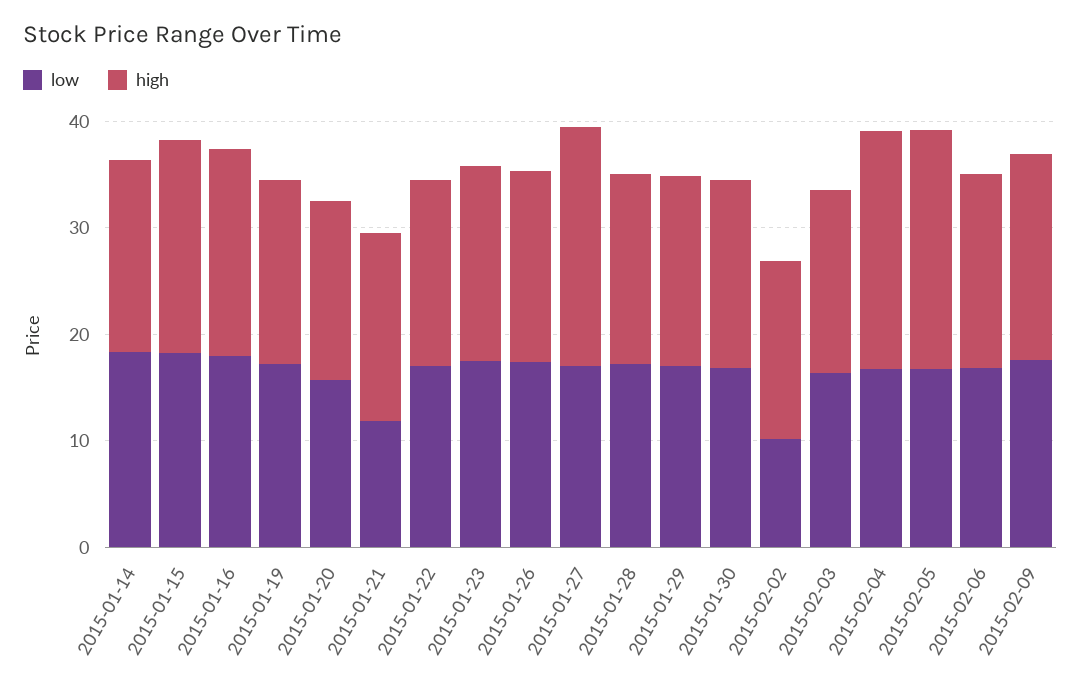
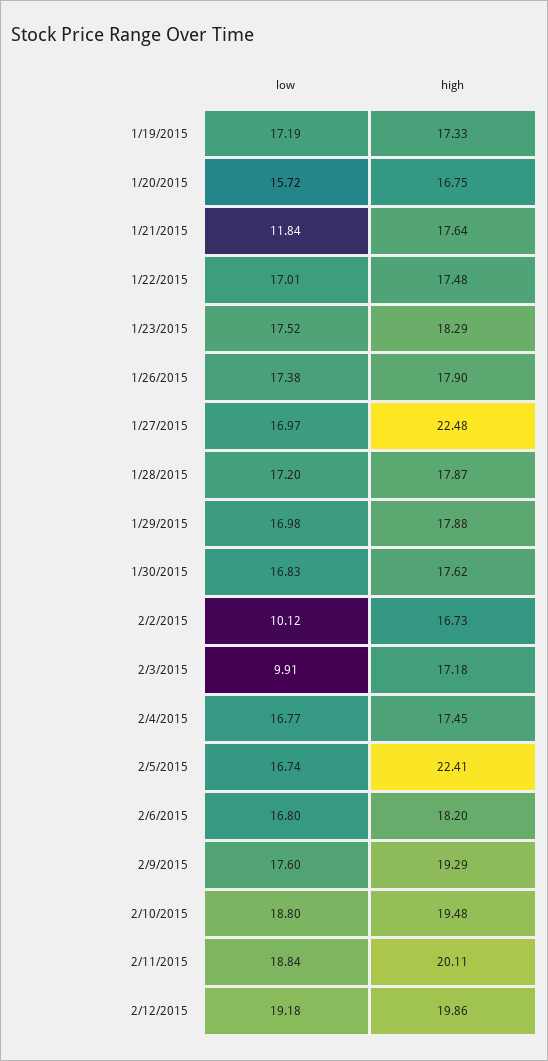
low, 2015-01-14: 18 -> none
high, 2015-01-14: 18 -> none
low, 2015-01-15: 18 -> none
high, 2015-01-15: 20 -> none
low, 2015-01-16: 18 -> none
high, 2015-01-16: 20 -> none
low, 2015-02-03: 16 -> 9.91
high, 2015-02-04: 22 -> 17.45
low, 2/10/2015: none -> 18.8
high, 2/10/2015: none -> 19.48
low, 2/11/2015: none -> 18.84
high, 2/11/2015: none -> 20.11
low, 2/12/2015: none -> 19.18
high, 2/12/2015: none -> 19.86

